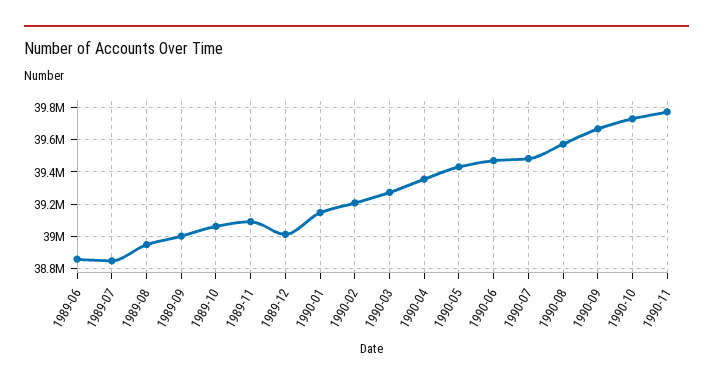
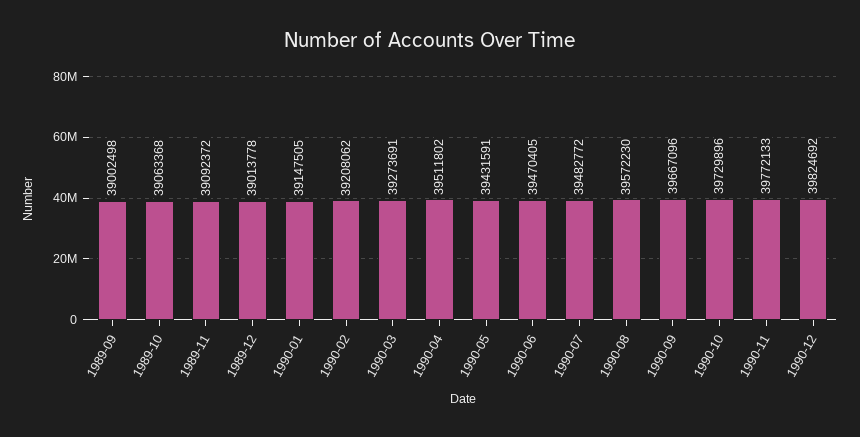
1989-06: 38850000 -> none
1989-07: 38850000 -> none
1989-08: 38950000 -> none
1990-04: 39350000 -> 39511802
1990-12: none -> 39824692

